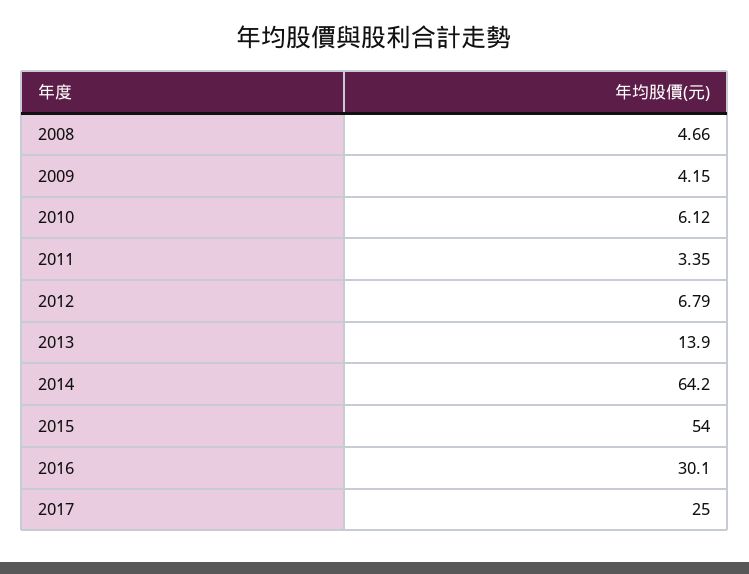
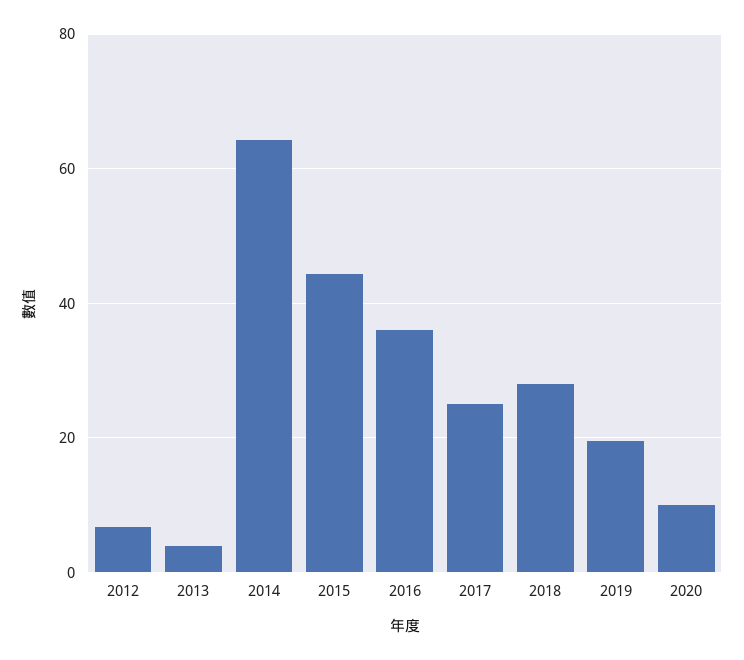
2008: 4.66 -> none
2009: 4.15 -> none
2010: 6.12 -> none
2011: 3.35 -> none
2013: 13.9 -> 4
2015: 54 -> 44
2016: 30.1 -> 36
2018: none -> 28
2019: none -> 20
2020: none -> 10

